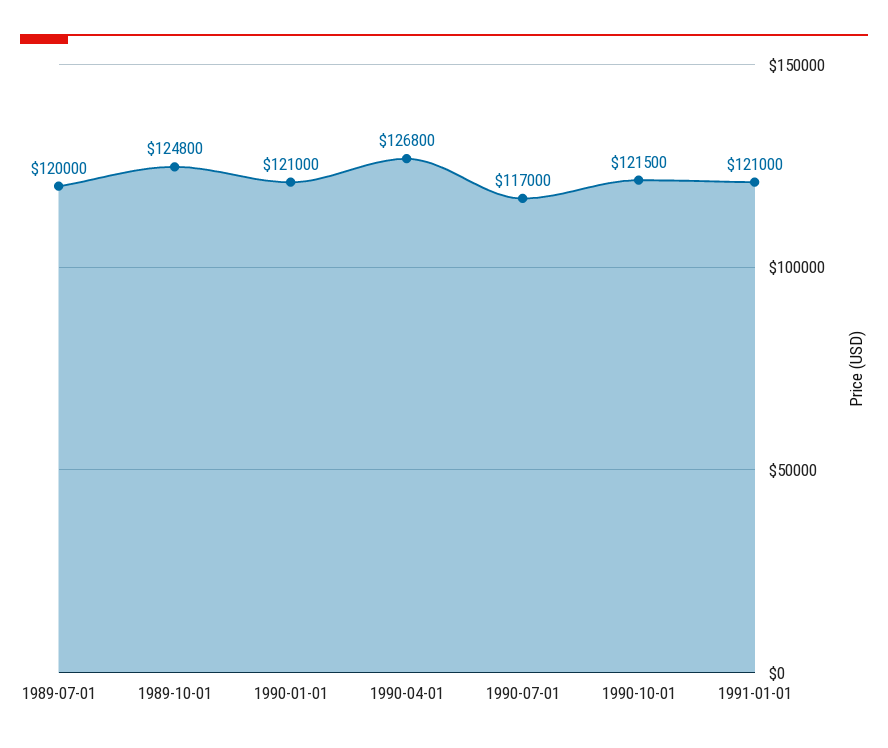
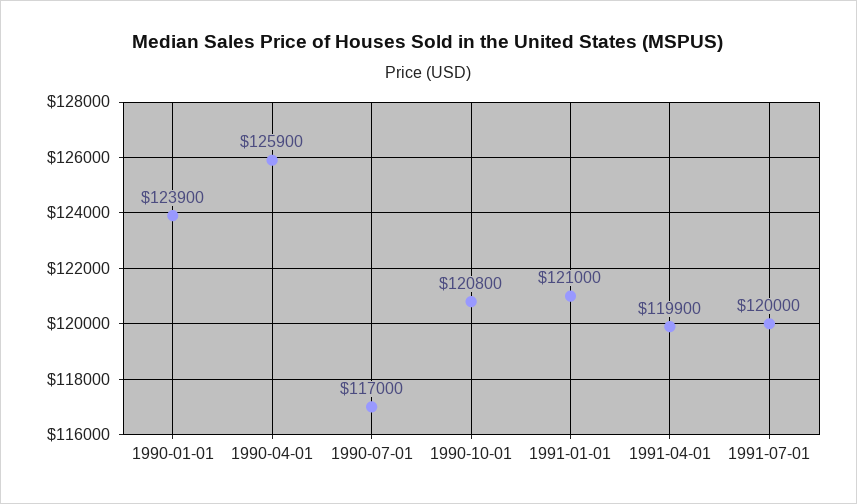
1989-07-01: 120000 -> none
1989-10-01: 124800 -> none
1990-01-01: 121000 -> 123900
1990-04-01: 126800 -> 125900
1990-10-01: 121500 -> 120800
1991-04-01: none -> 119900
1991-07-01: none -> 120000

